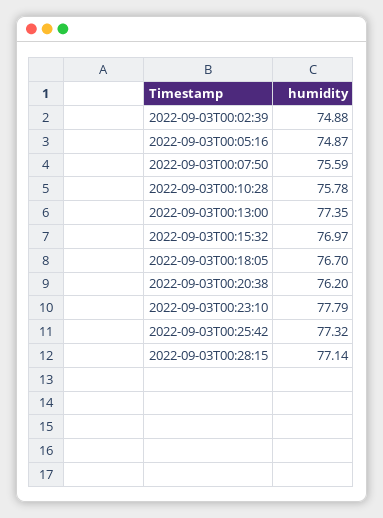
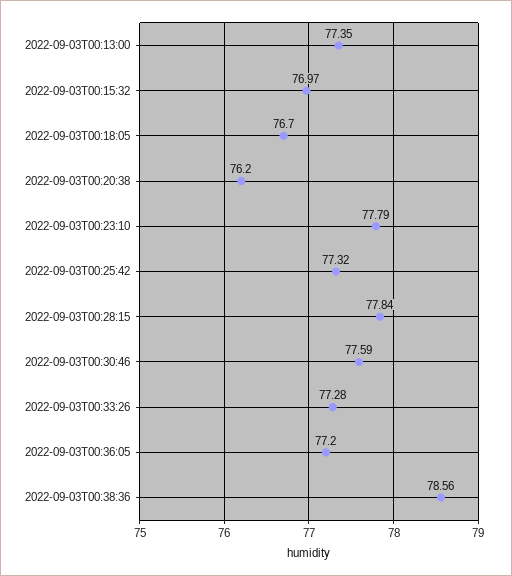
2022-09-03T00:02:39: 74.88 -> none
2022-09-03T00:05:16: 74.87 -> none
2022-09-03T00:07:50: 75.59 -> none
2022-09-03T00:10:28: 75.78 -> none
2022-09-03T00:28:15: 77.14 -> 77.84
2022-09-03T00:30:46: none -> 77.59
2022-09-03T00:33:26: none -> 77.28
2022-09-03T00:36:05: none -> 77.2
2022-09-03T00:38:36: none -> 78.56

